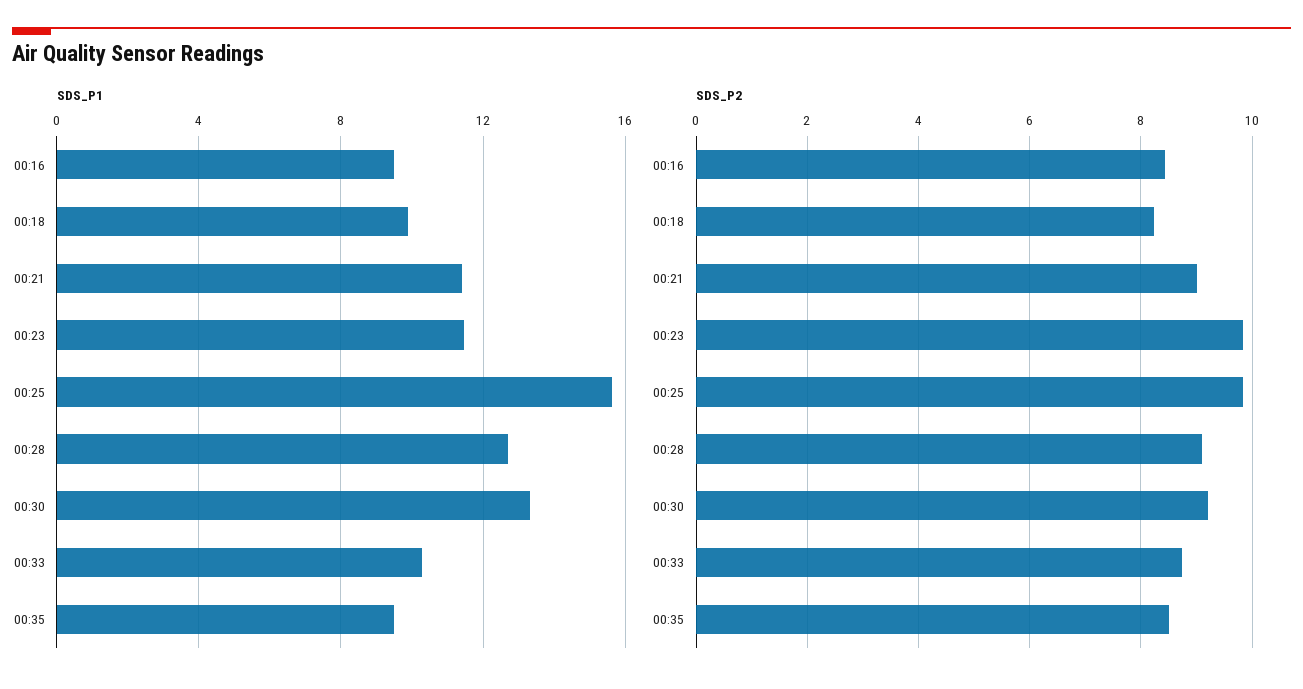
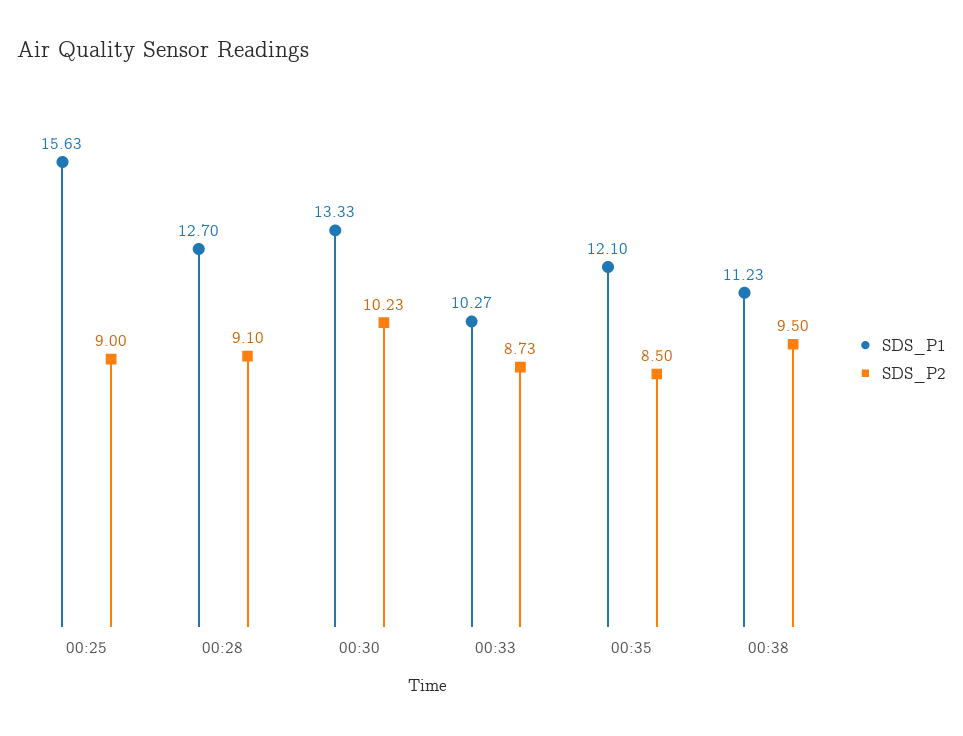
SDS_P1, 00:16: 9.5 -> none
SDS_P1, 00:18: 10 -> none
SDS_P1, 00:21: 11.5 -> none
SDS_P1, 00:23: 11.5 -> none
SDS_P1, 00:35: 9.5 -> 12.1
SDS_P2, 00:16: 8.4 -> none
SDS_P2, 00:18: 8.2 -> none
SDS_P2, 00:21: 9 -> none
SDS_P2, 00:23: 9.8 -> none
SDS_P2, 00:25: 9.8 -> 9
SDS_P2, 00:30: 9.2 -> 10.23
SDS_P1, 00:38: none -> 11.23
SDS_P2, 00:38: none -> 9.5

